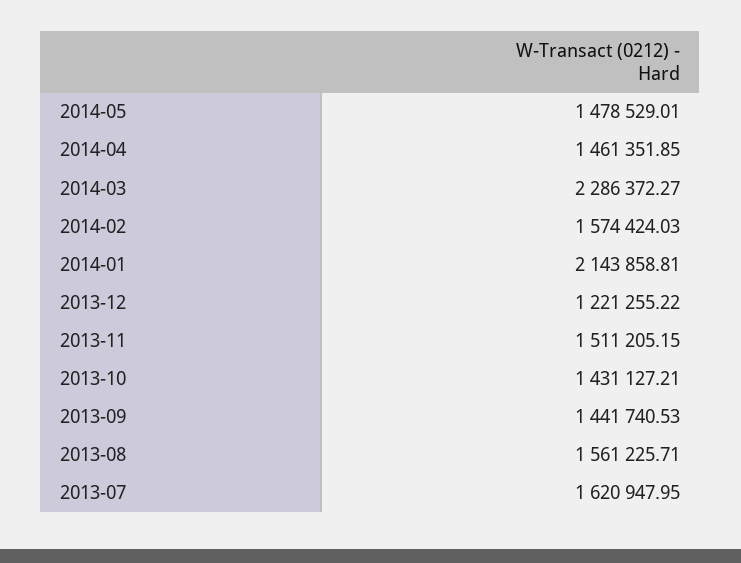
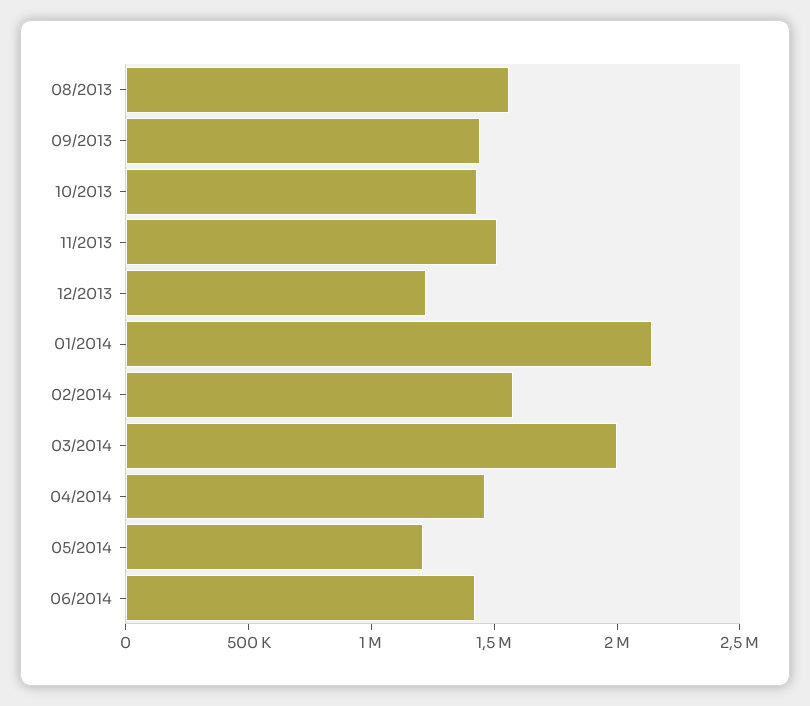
2014-05: 1478529.01 -> 1200000
2014-03: 2286372.27 -> 2000000
2013-07: 1620947.95 -> none
06/2014: none -> 1400000

